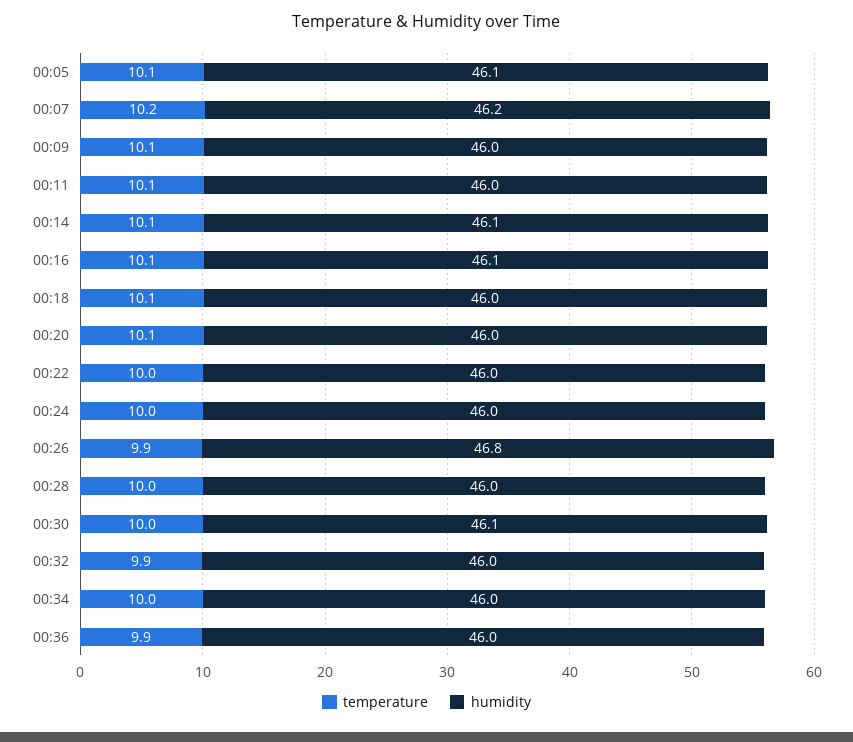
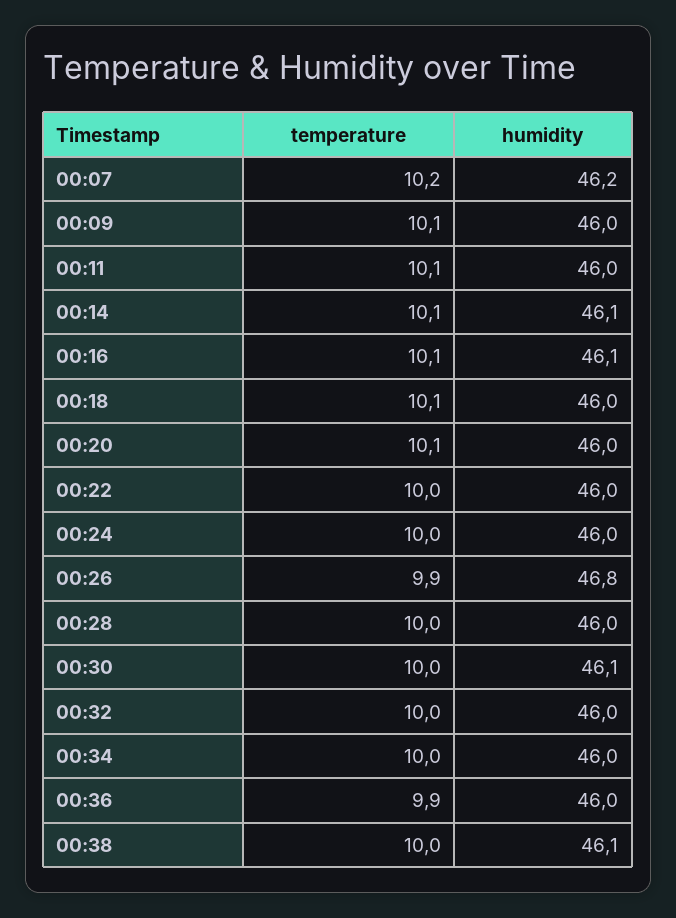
temperature, 00:05: 10.1 -> none
humidity, 00:05: 46.1 -> none
temperature, 00:32: 9.9 -> 10
temperature, 00:38: none -> 10
humidity, 00:38: none -> 46.1

